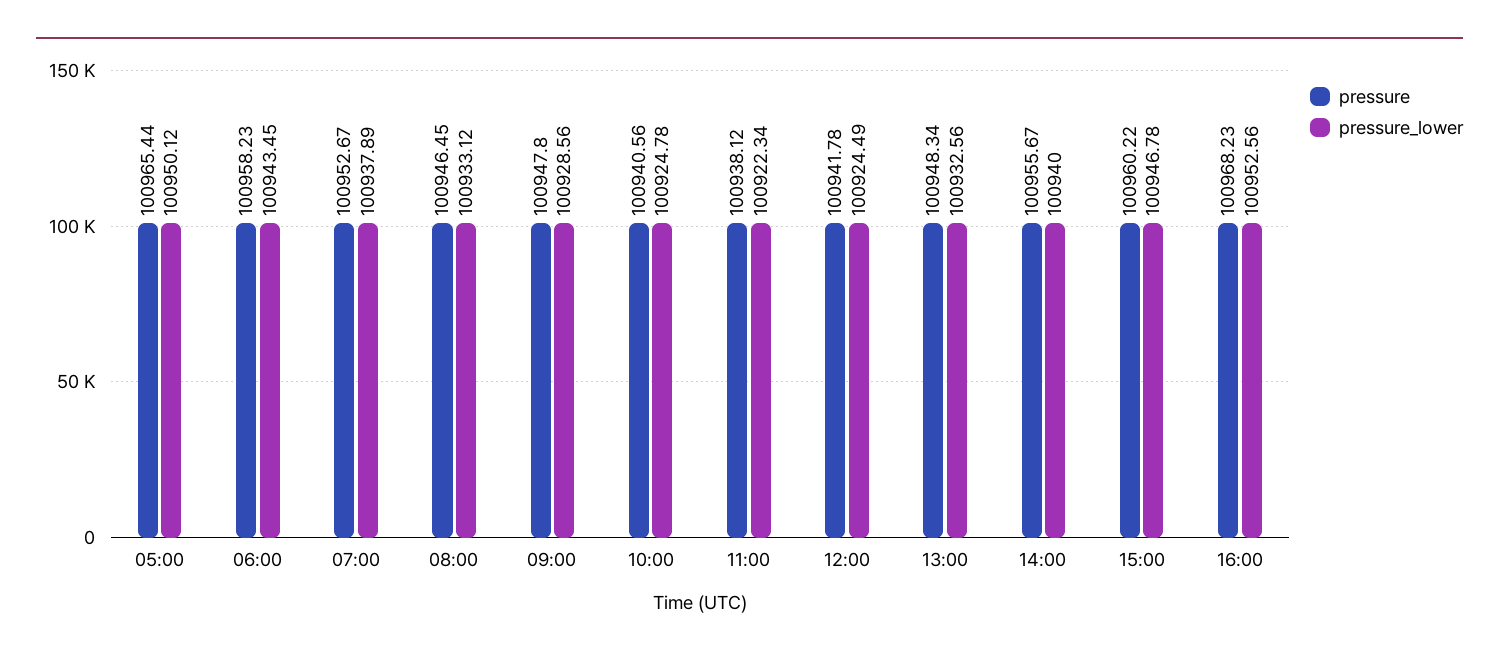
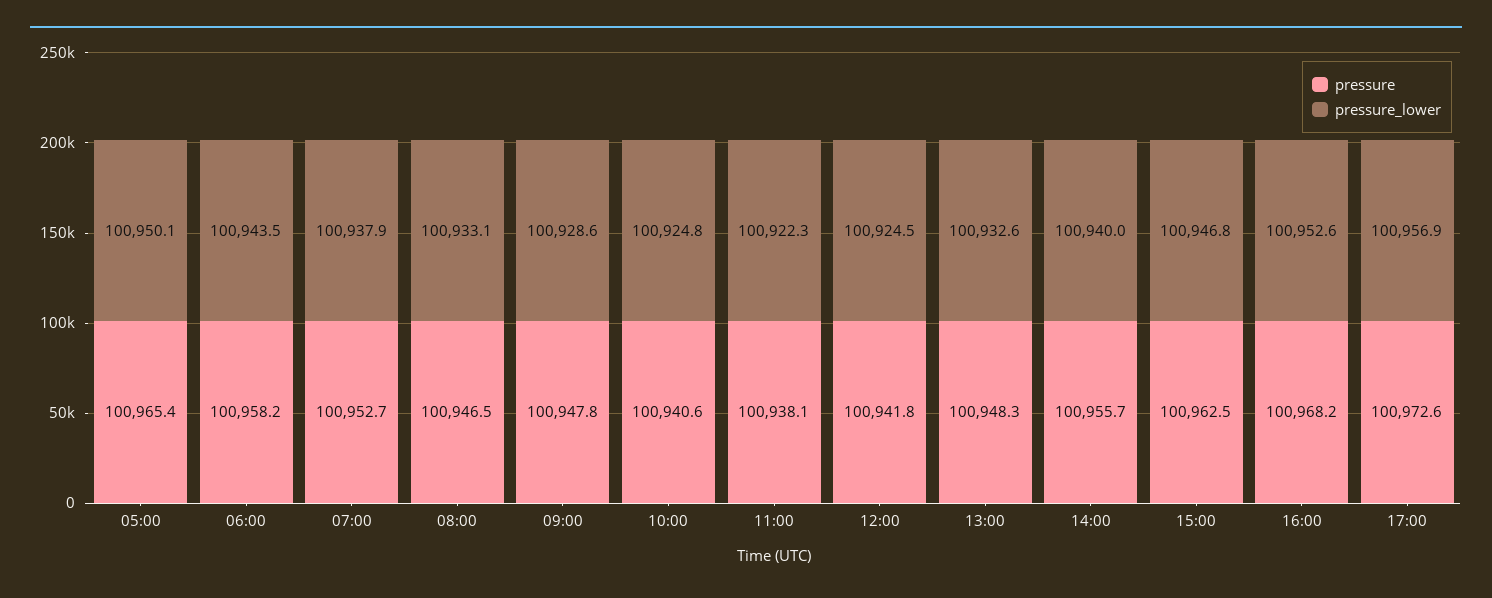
pressure, 15:00: 100960.22 -> 100962.5
pressure, 17:00: none -> 100972.6
pressure_lower, 17:00: none -> 100956.9

